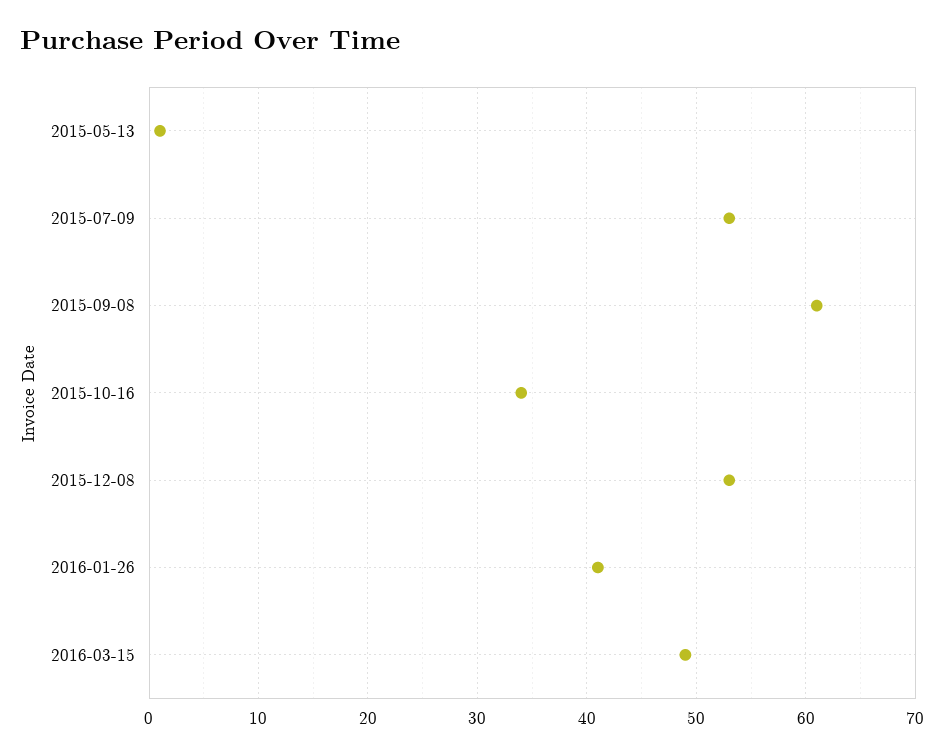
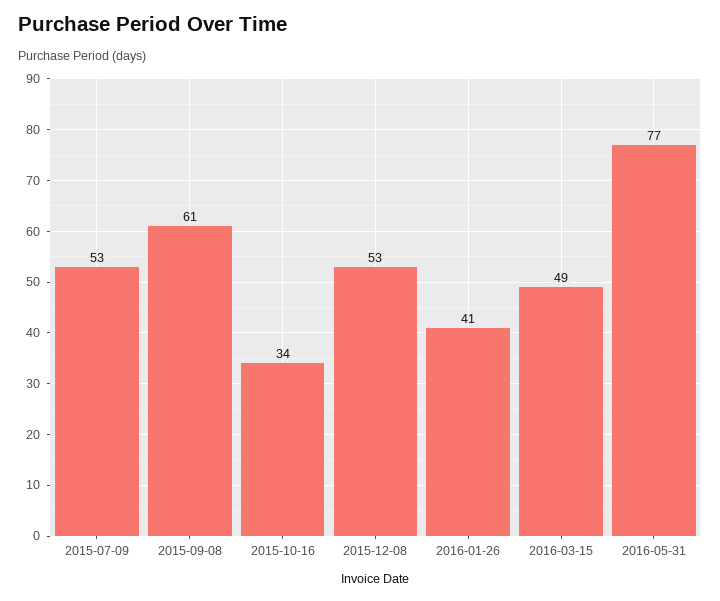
2015-05-13: 1 -> none
2016-05-31: none -> 77

